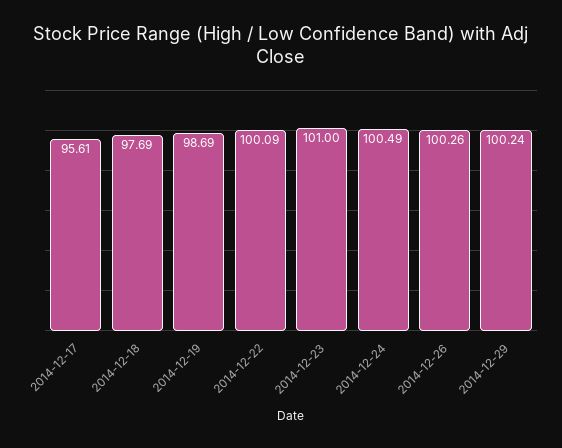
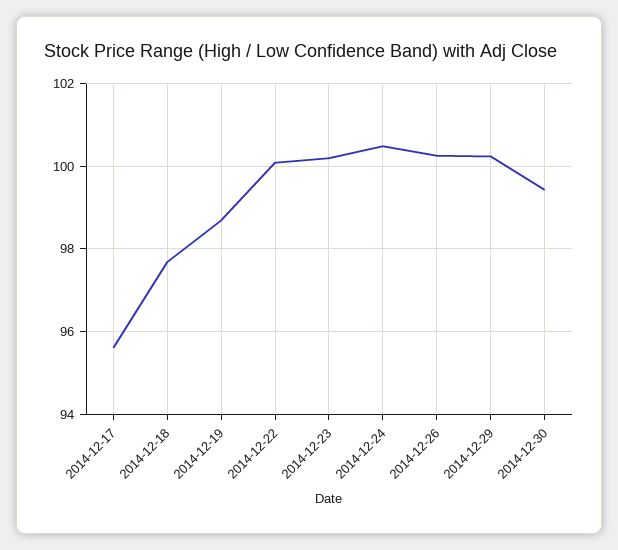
2014-12-23: 101 -> 100.2
2014-12-30: none -> 99.4

